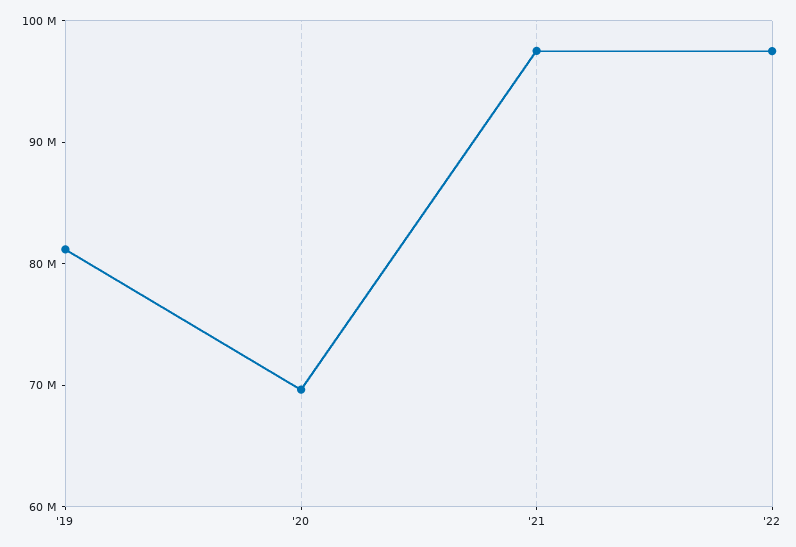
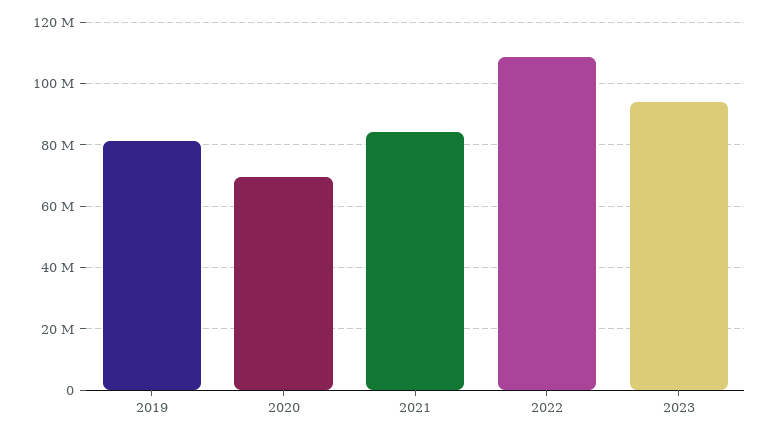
'21: 98000000 -> 84000000
'22: 98000000 -> 108000000
2023: none -> 94000000

